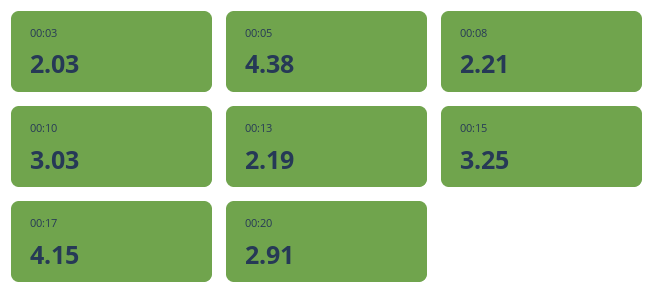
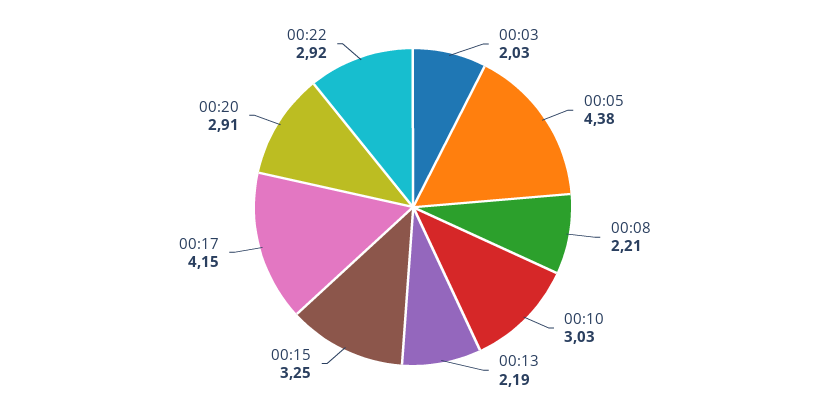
00:22: none -> 2.92

